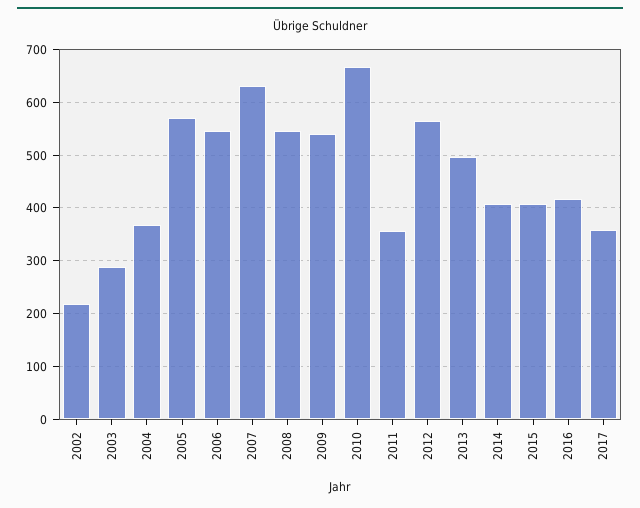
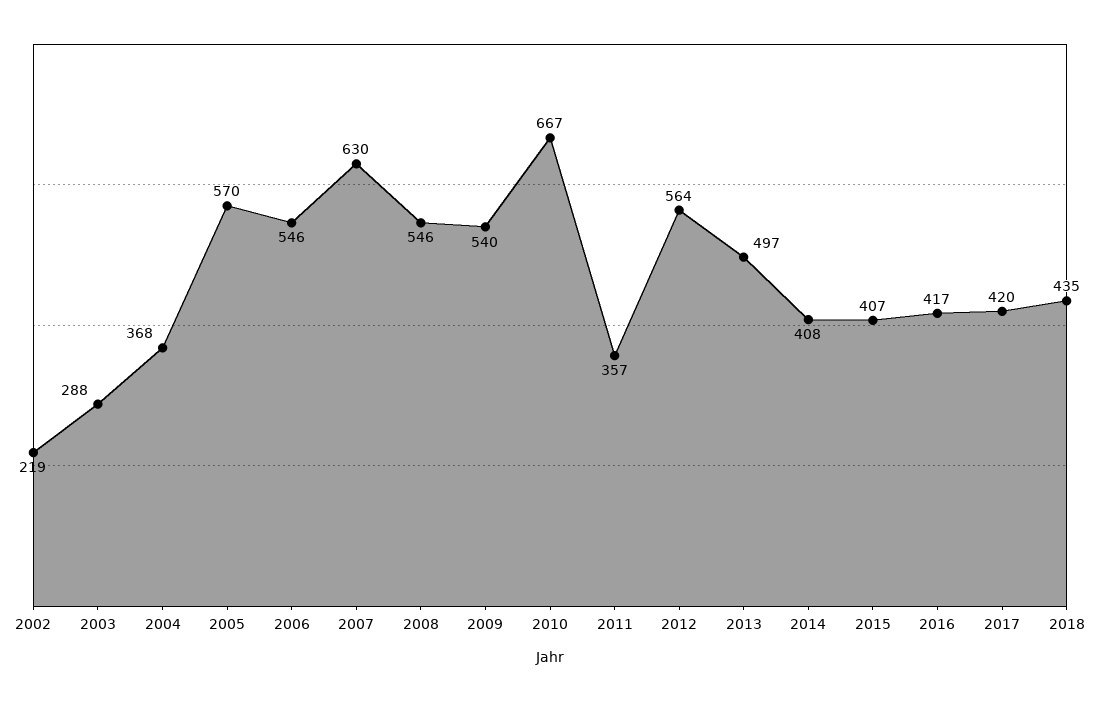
2017: 360 -> 420
2018: none -> 435

